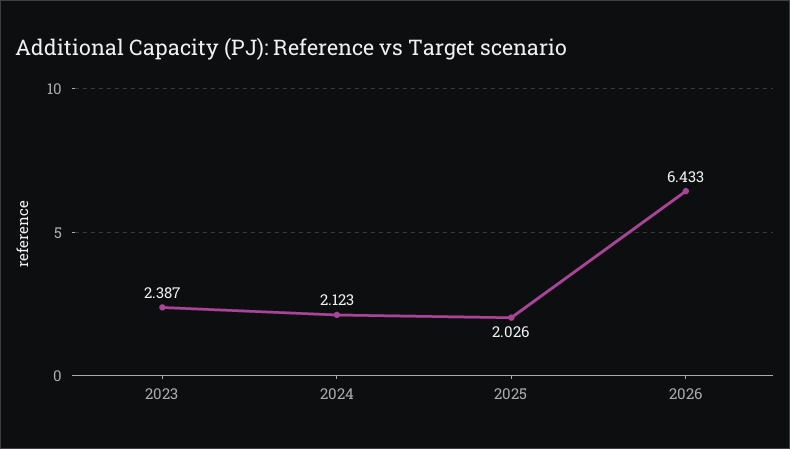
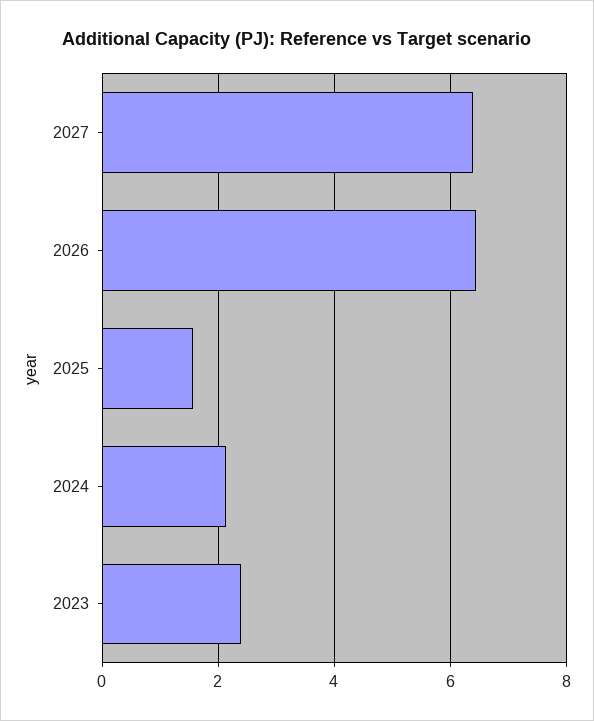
2025: 2.026 -> 1.6
2027: none -> 6.4

